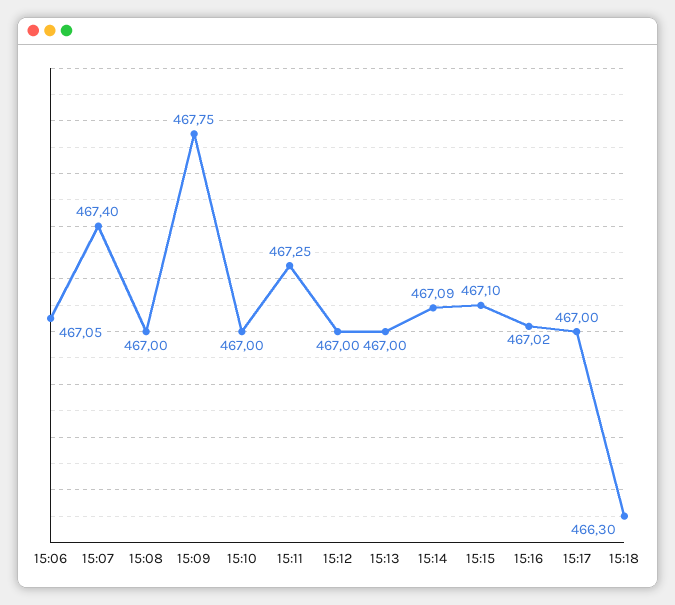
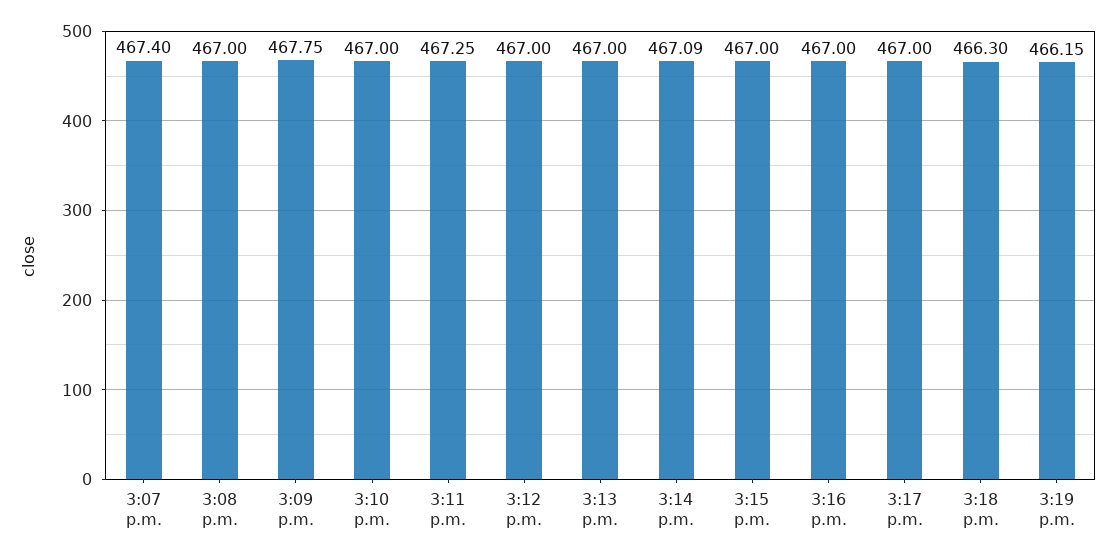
15:06: 467.05 -> none
15:15: 467.1 -> 467
15:16: 467.02 -> 467
3:19 p.m.: none -> 466.15

